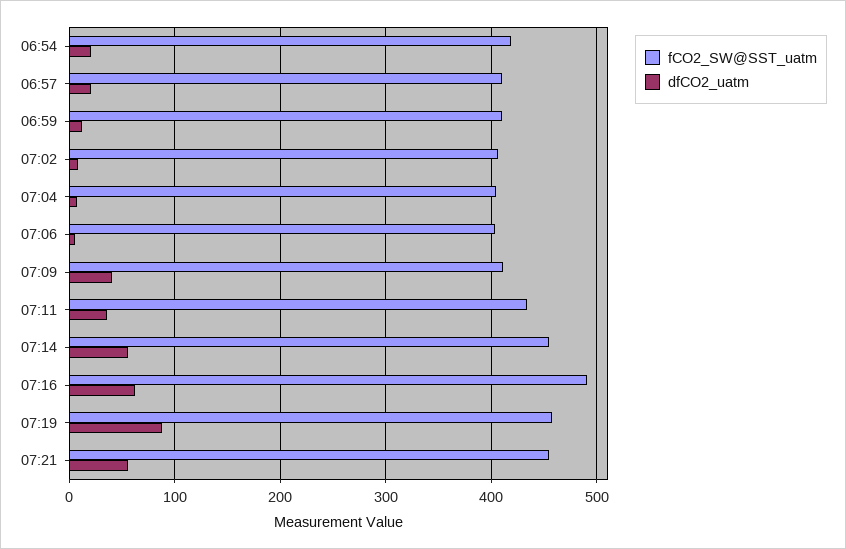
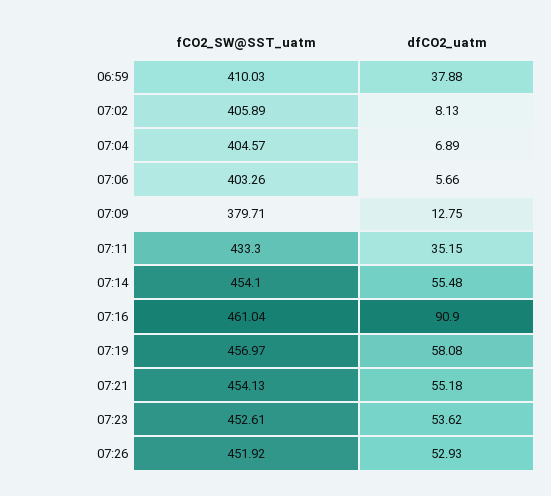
fCO2_SW@SST_uatm, 06:54: 420 -> none
dfCO2_uatm, 06:54: 20 -> none
fCO2_SW@SST_uatm, 06:57: 410 -> none
dfCO2_uatm, 06:57: 20 -> none
dfCO2_uatm, 06:59: 10 -> 37.88
fCO2_SW@SST_uatm, 07:09: 410 -> 379.71
dfCO2_uatm, 07:09: 40 -> 12.75
fCO2_SW@SST_uatm, 07:16: 490 -> 461.04
dfCO2_uatm, 07:16: 60 -> 90.9
dfCO2_uatm, 07:19: 90 -> 58.08
fCO2_SW@SST_uatm, 07:23: none -> 452.61
dfCO2_uatm, 07:23: none -> 53.62
fCO2_SW@SST_uatm, 07:26: none -> 451.92
dfCO2_uatm, 07:26: none -> 52.93

